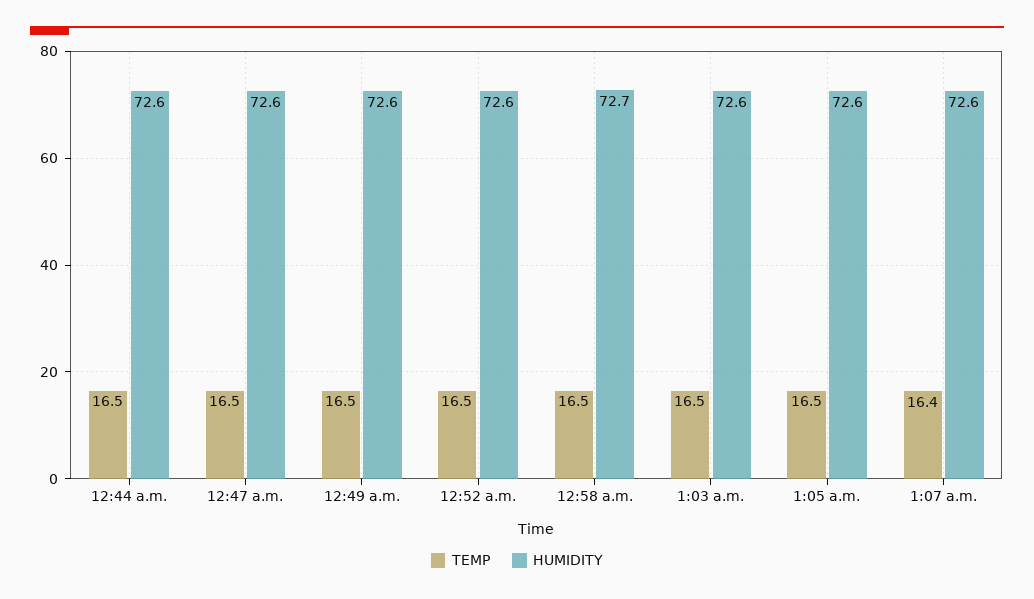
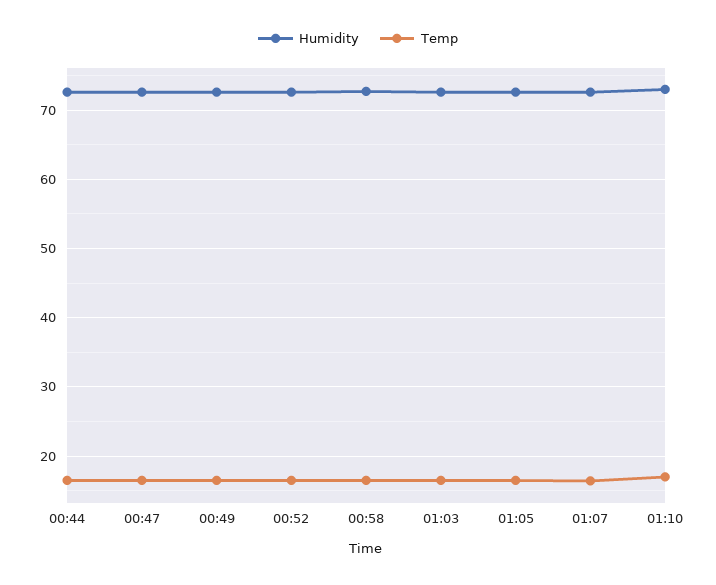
HUMIDITY, 01:10: none -> 73
TEMP, 01:10: none -> 17

